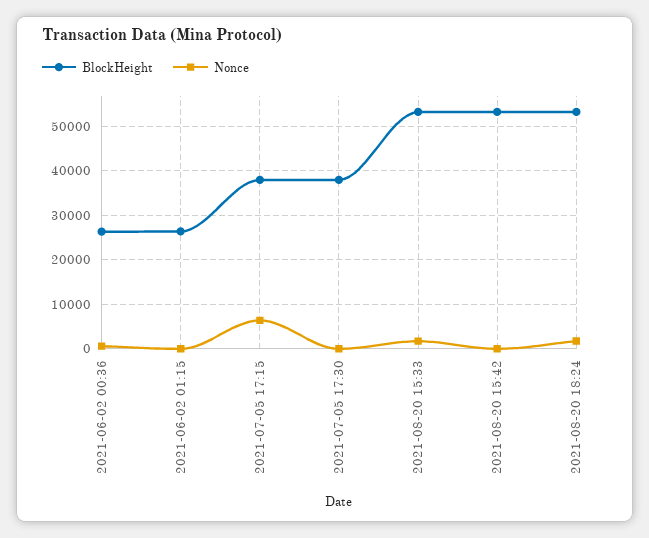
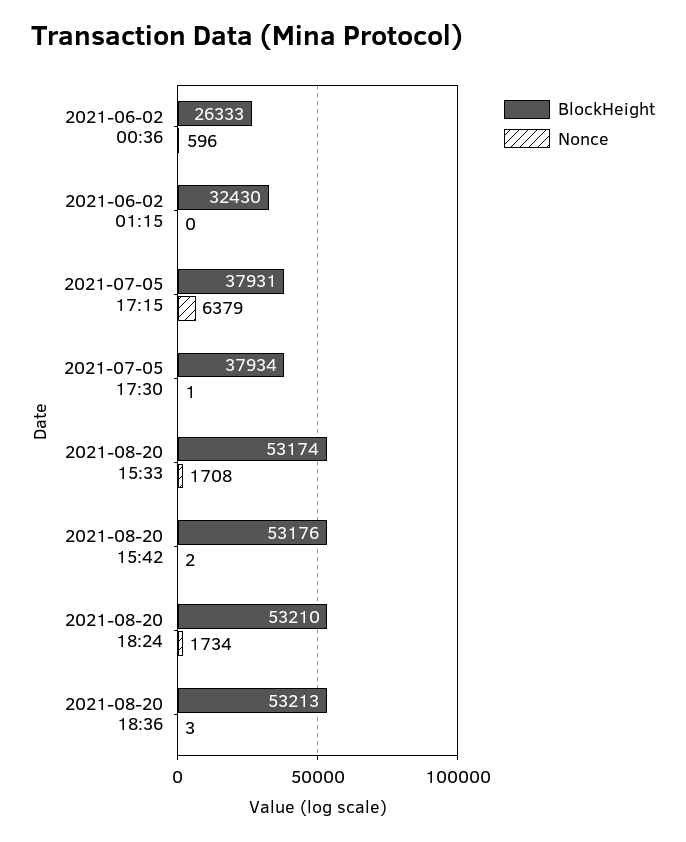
BlockHeight, 2021-06-02 01:15: 26000 -> 32430
BlockHeight, 2021-08-20 18:36: none -> 53213
Nonce, 2021-08-20 18:36: none -> 3

